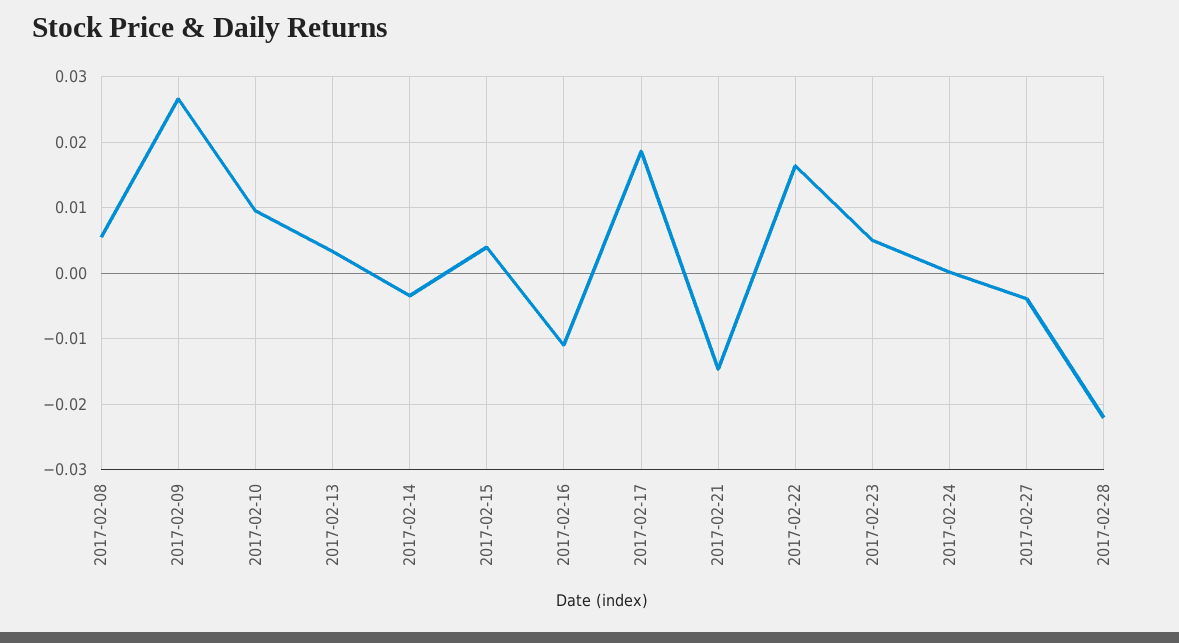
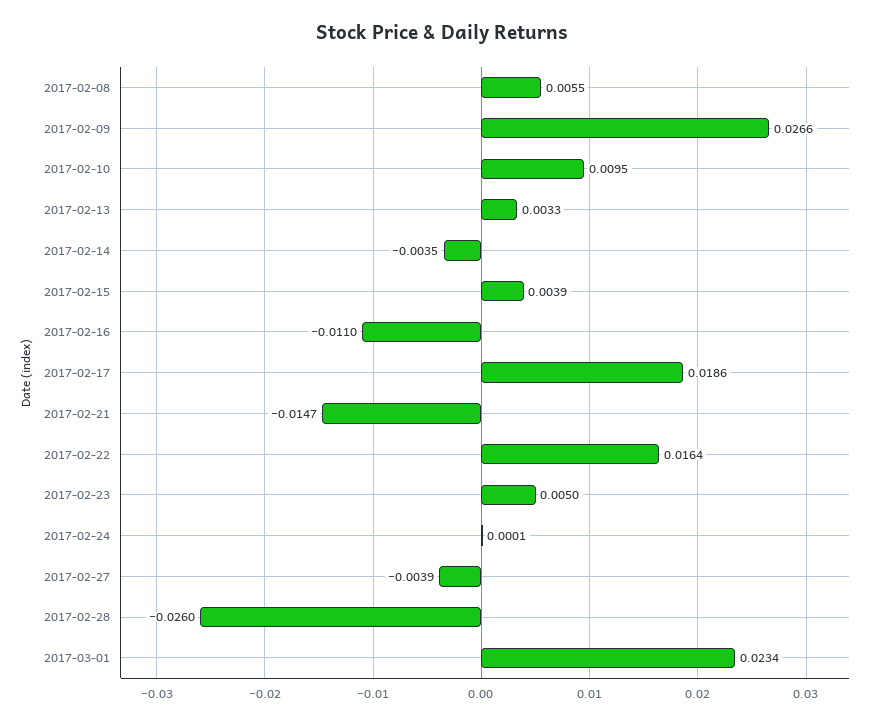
2017-02-28: -0.022 -> -0.026
2017-03-01: none -> 0.0234

